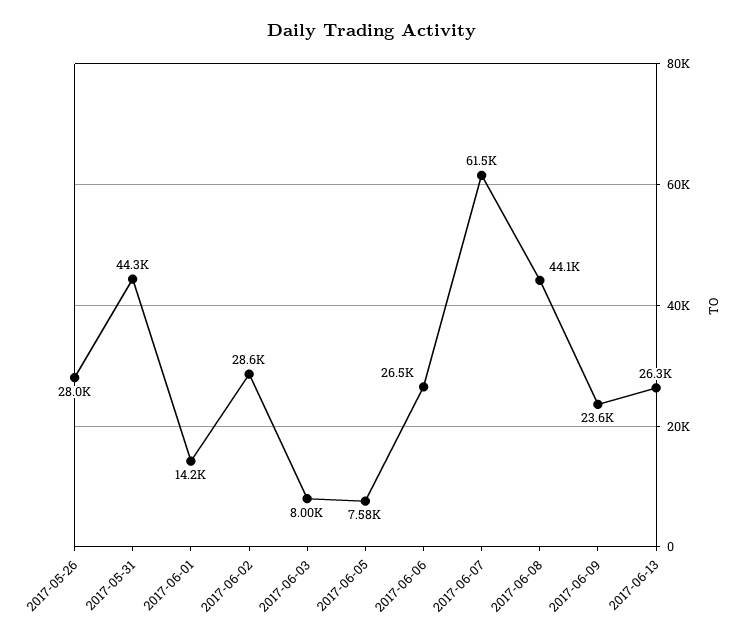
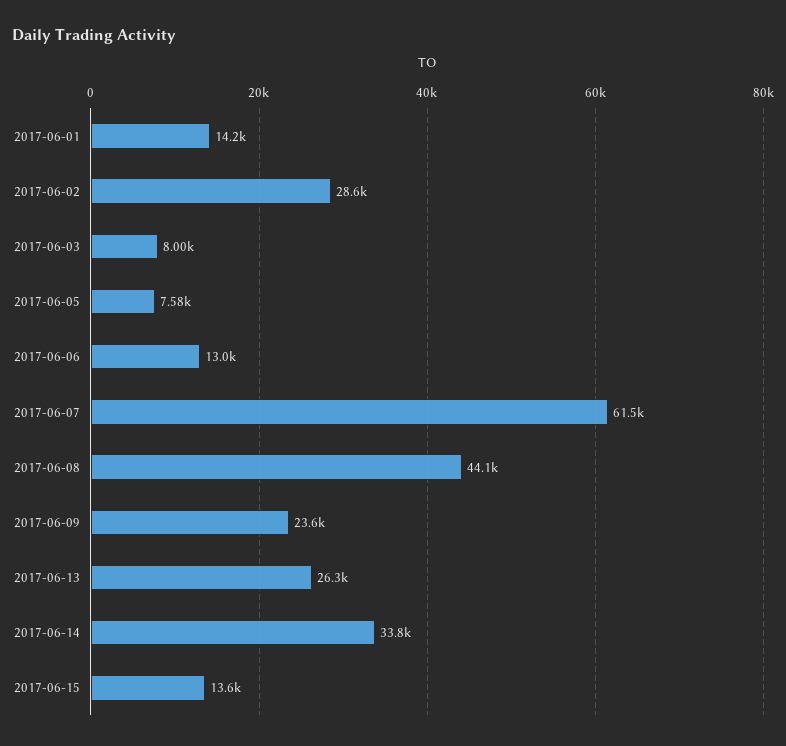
2017-05-26: 28000 -> none
2017-05-31: 44300 -> none
2017-06-06: 26500 -> 13000
2017-06-14: none -> 33800
2017-06-15: none -> 13600

